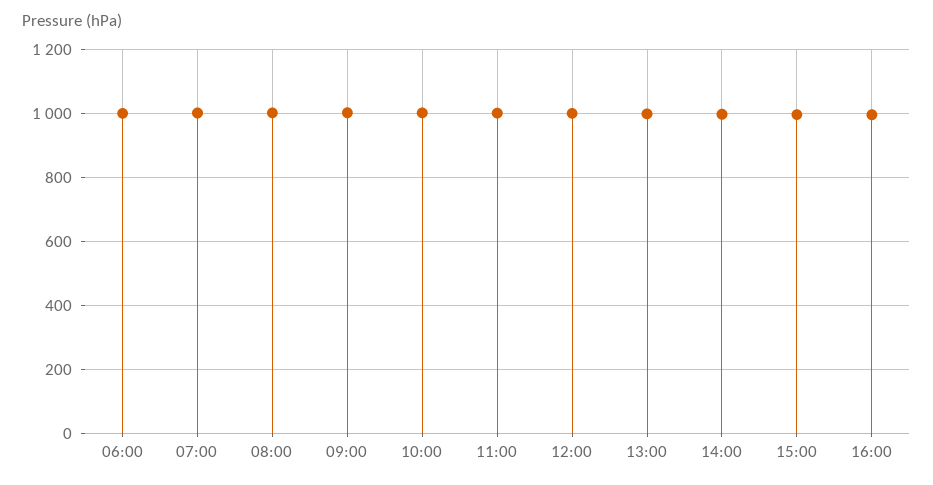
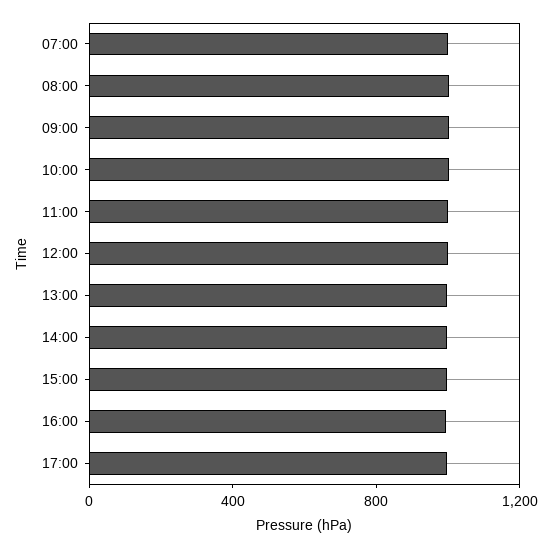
06:00: 1000 -> none
17:00: none -> 1000

